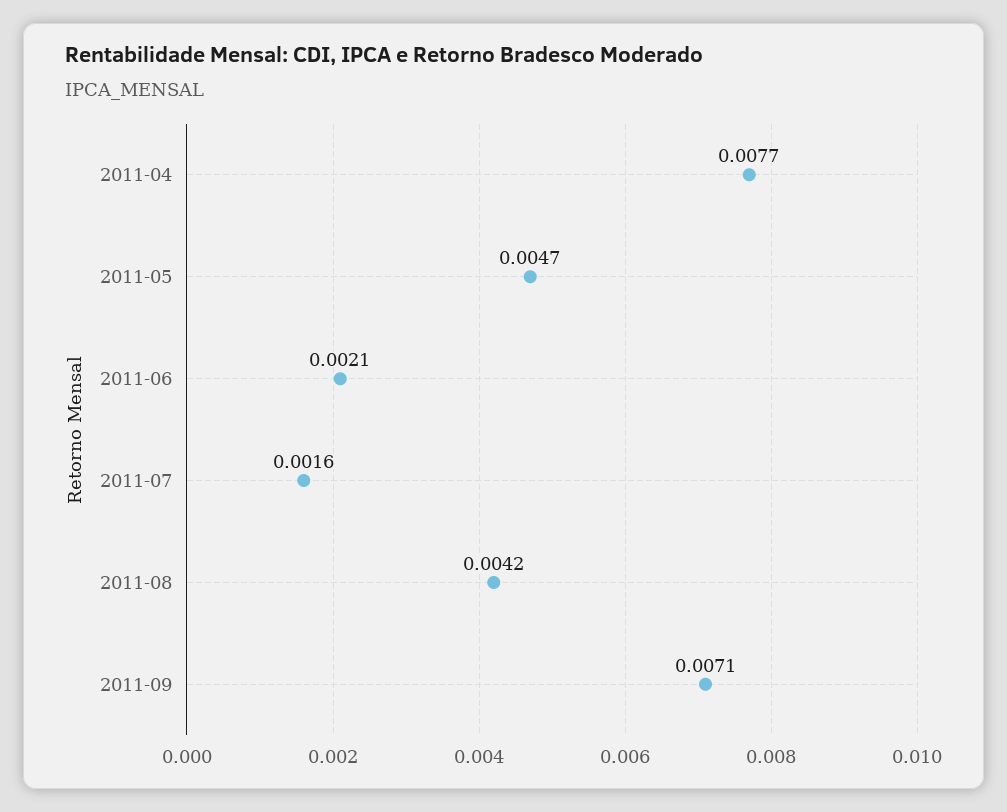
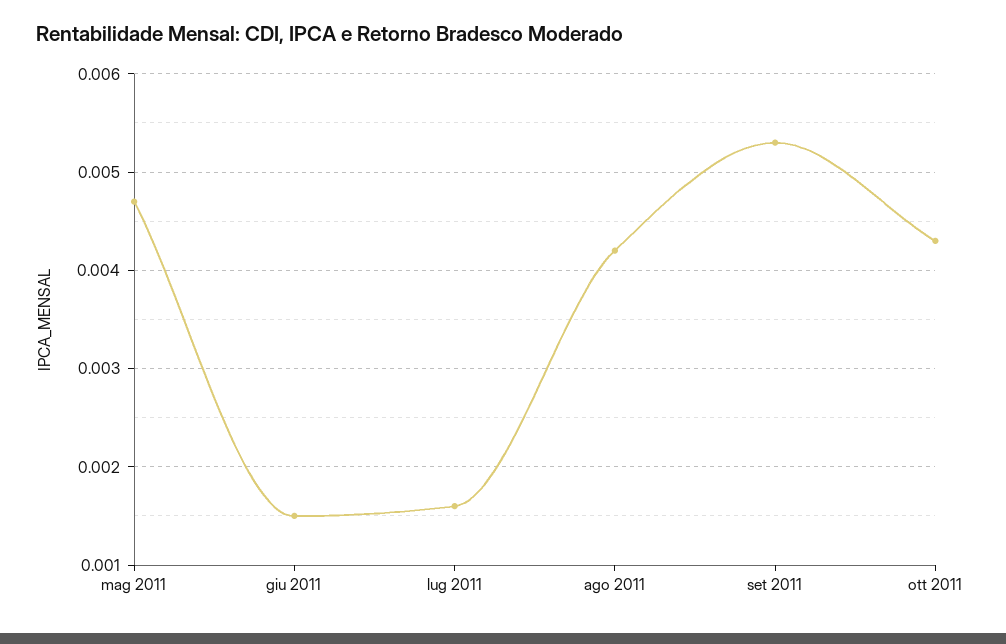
2011-04: 0.0077 -> none
2011-06: 0.0021 -> 0.0015
2011-09: 0.0071 -> 0.0053
ott 2011: none -> 0.0043

